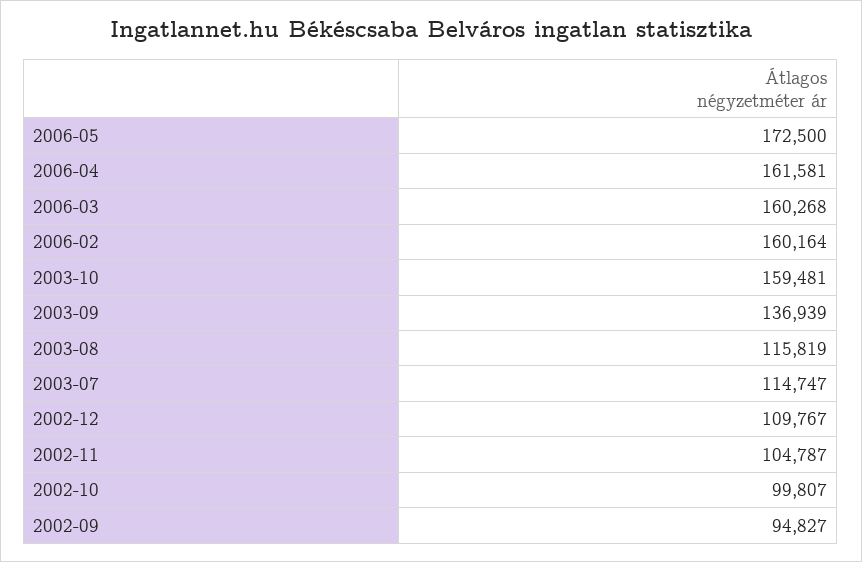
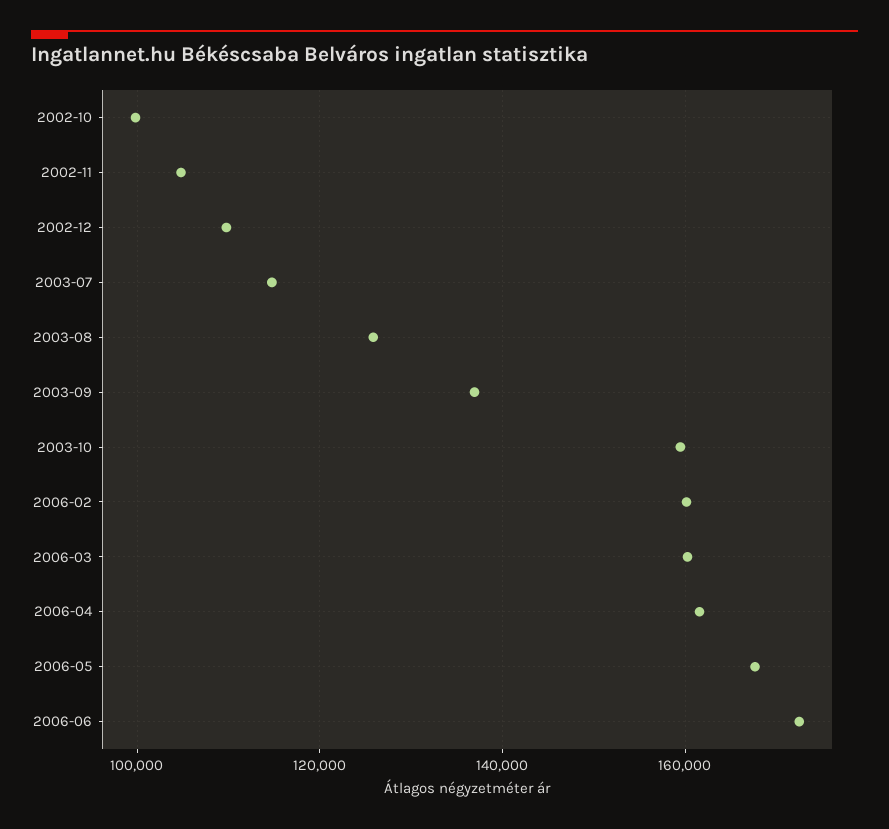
2006-05: 172500 -> 168000
2003-08: 115819 -> 126000
2002-09: 94827 -> none
2006-06: none -> 172000

